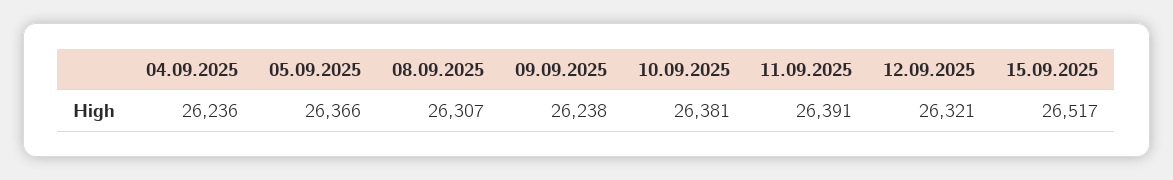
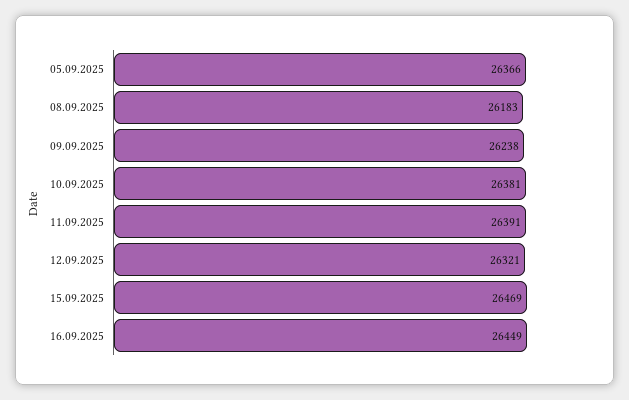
04.09.2025: 26236 -> none
08.09.2025: 26307 -> 26183
15.09.2025: 26517 -> 26469
16.09.2025: none -> 26449

